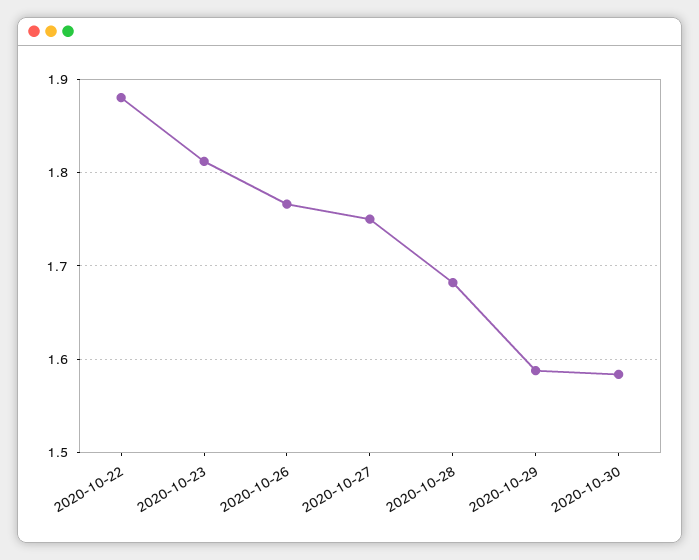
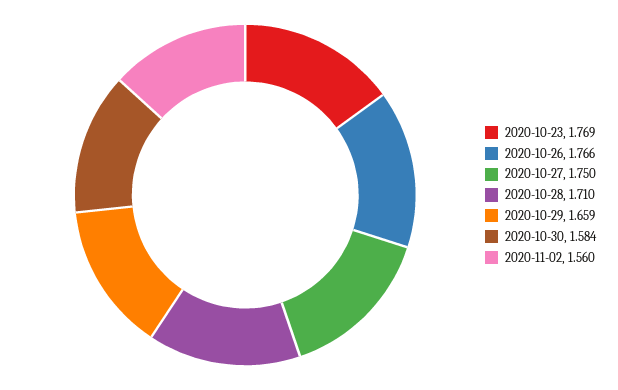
2020-10-22: 1.88 -> none
2020-10-23: 1.81 -> 1.769
2020-10-28: 1.68 -> 1.71
2020-10-29: 1.59 -> 1.659
2020-11-02: none -> 1.56

